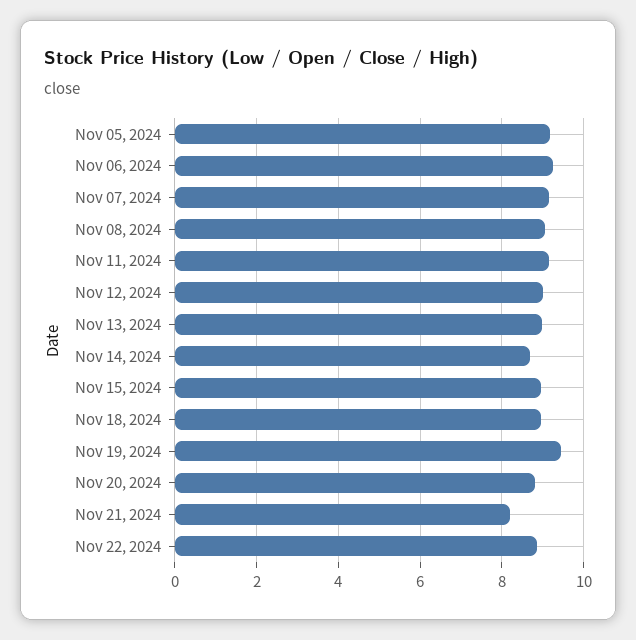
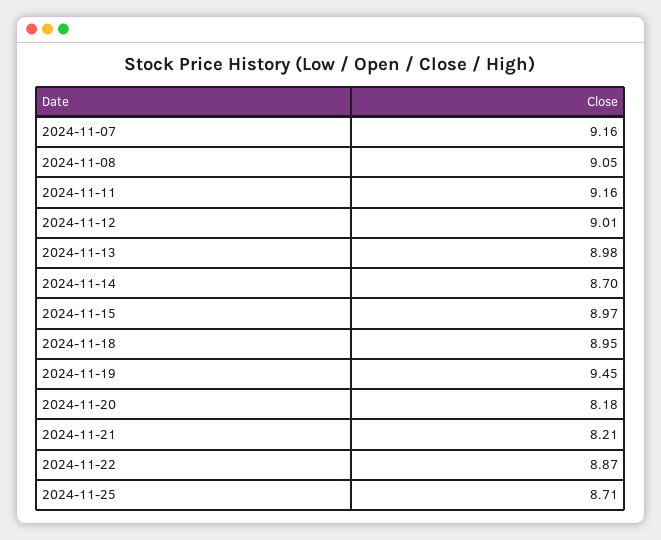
Nov 05, 2024: 9.2 -> none
Nov 06, 2024: 9.2 -> none
Nov 20, 2024: 8.8 -> 8.18
2024-11-25: none -> 8.71

